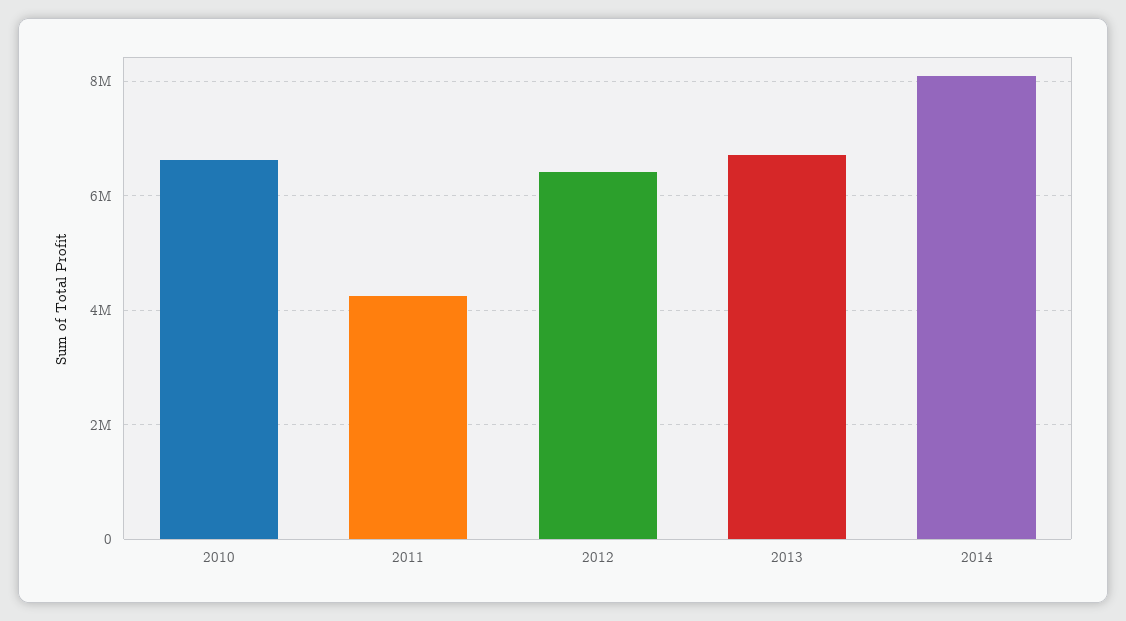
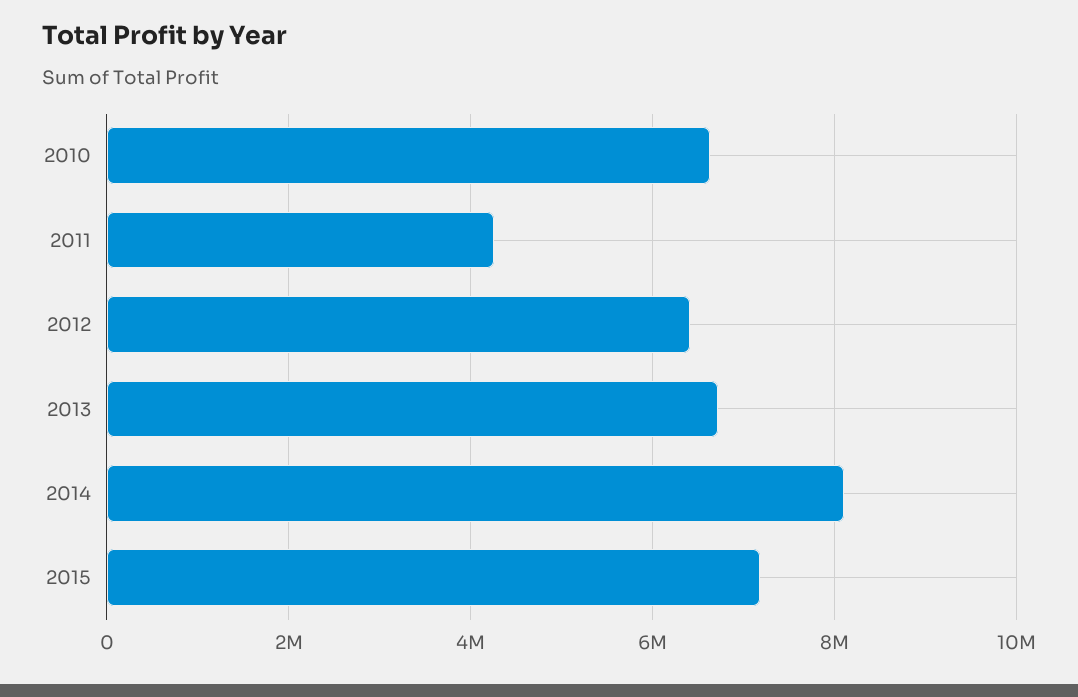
2015: none -> 7200000

